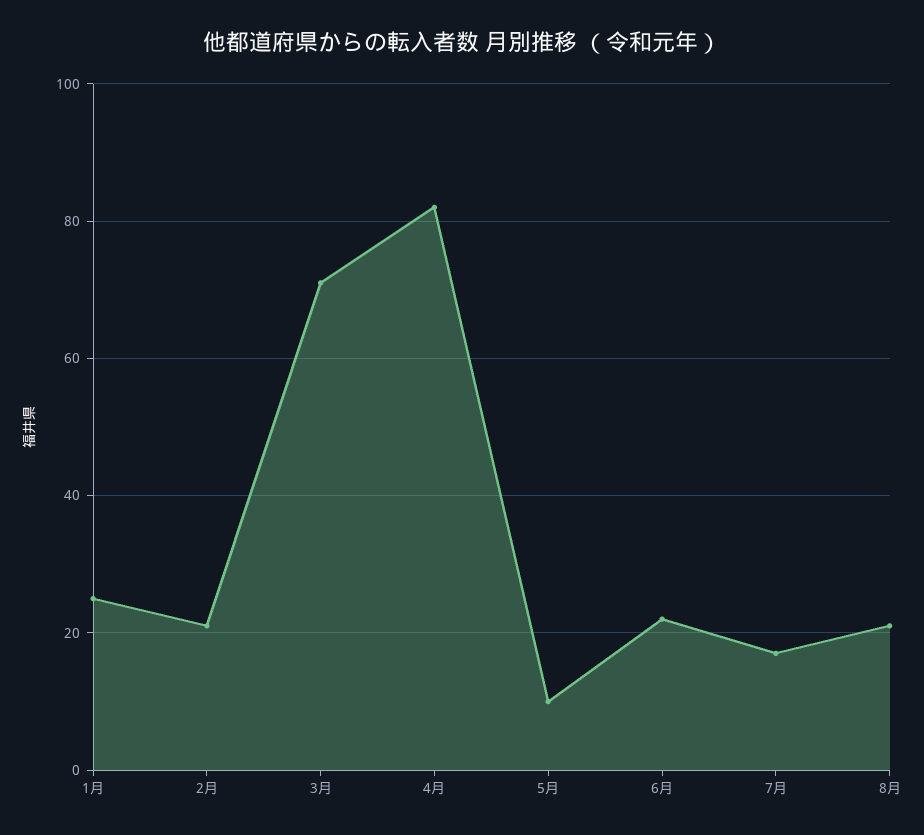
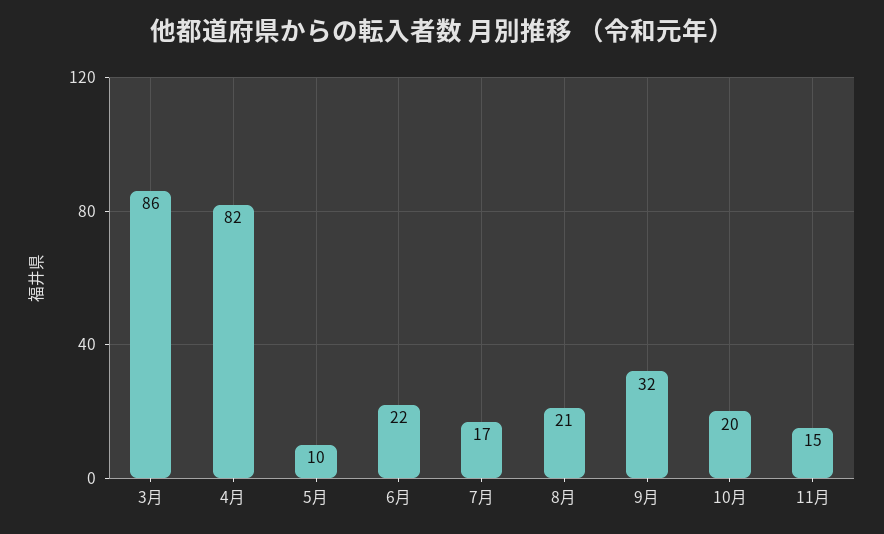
1月: 25 -> none
2月: 20 -> none
3月: 70 -> 86
9月: none -> 32
10月: none -> 20
11月: none -> 15

